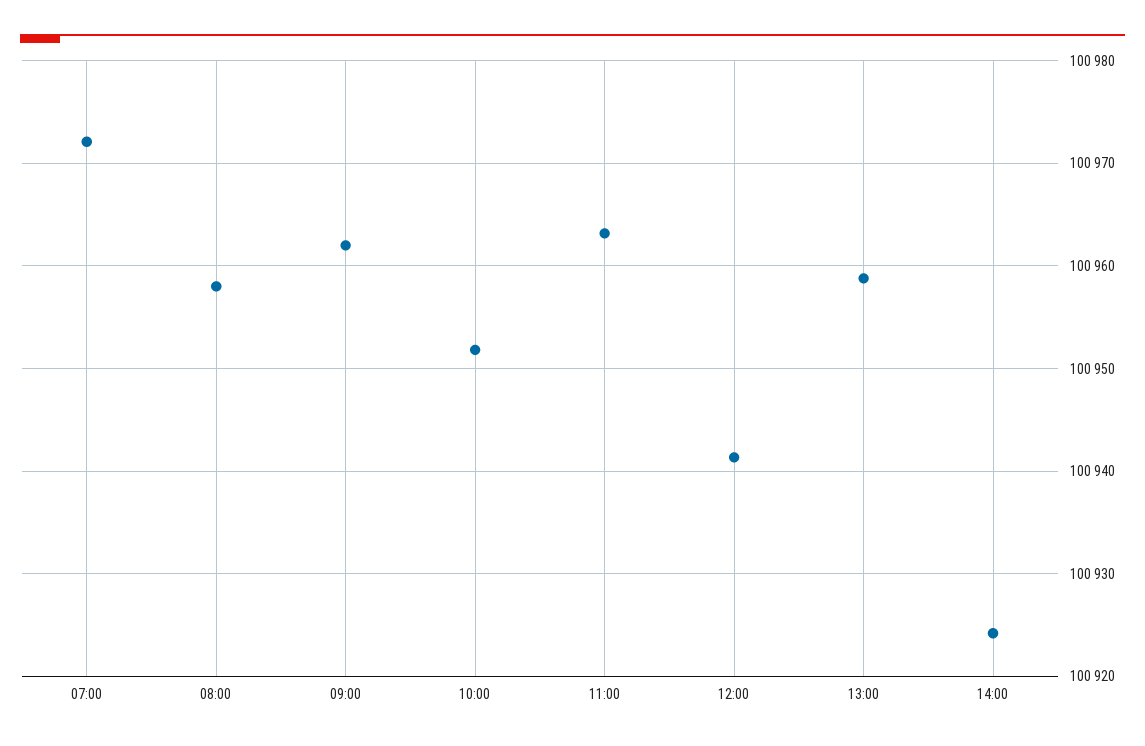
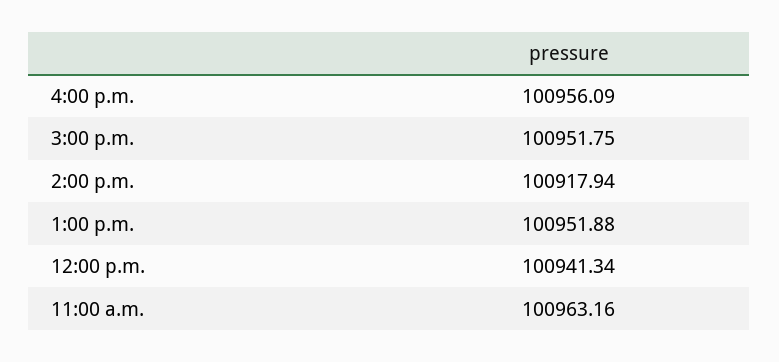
07:00: 100972 -> none
08:00: 100958 -> none
09:00: 100962 -> none
10:00: 100952 -> none
13:00: 100959 -> 100951.88
14:00: 100924 -> 100917.94
4:00 p.m.: none -> 100956.09
3:00 p.m.: none -> 100951.75

